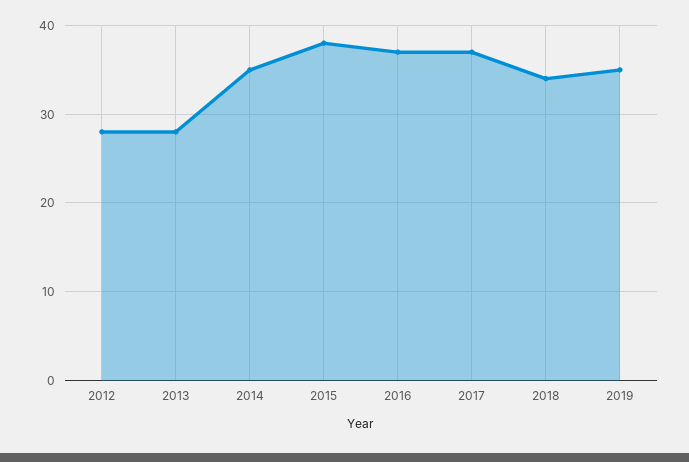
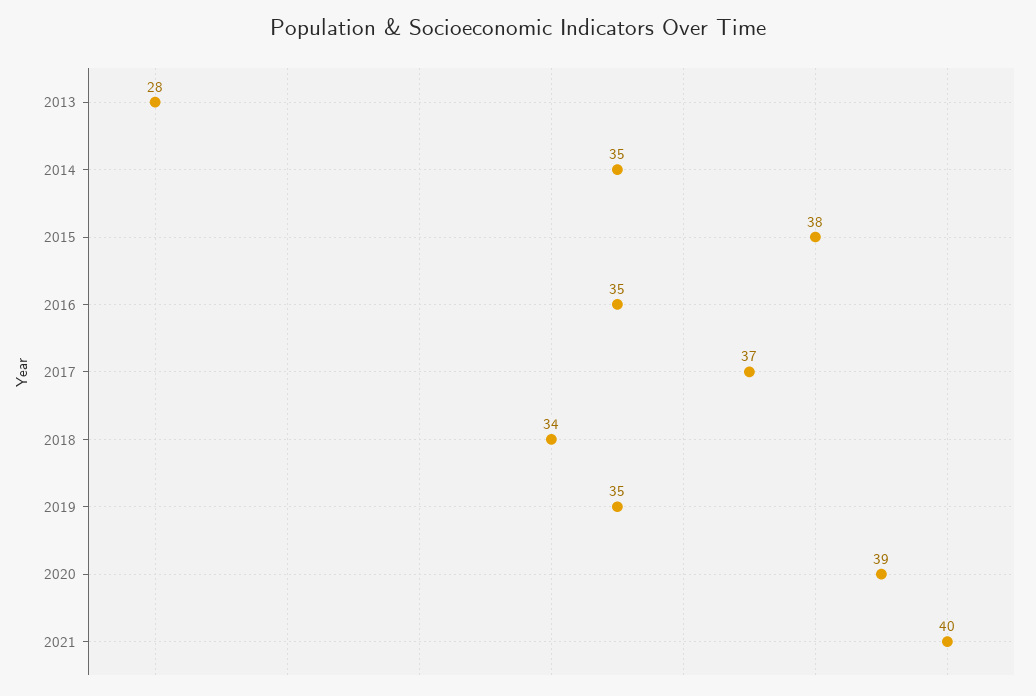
2012: 28 -> none
2016: 37 -> 35
2020: none -> 39
2021: none -> 40

